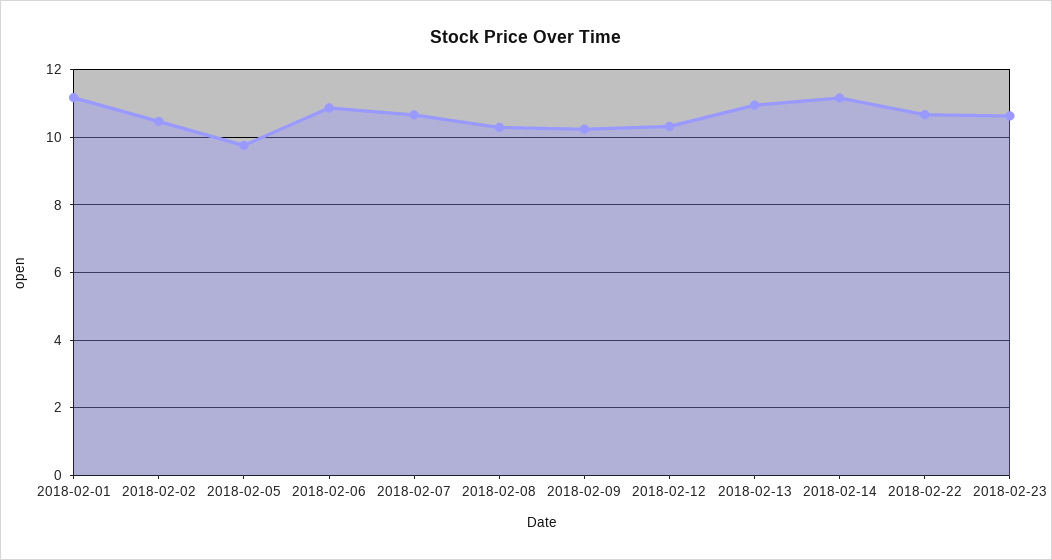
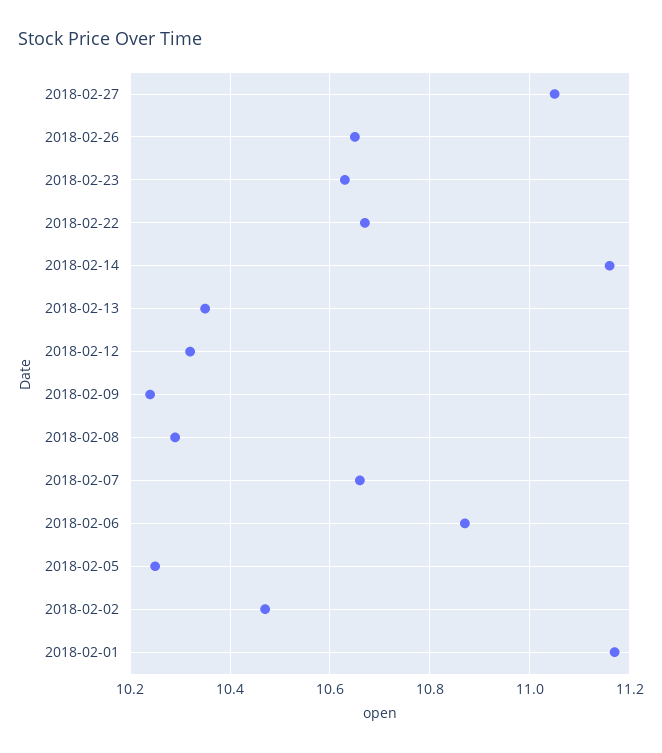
2018-02-05: 9.8 -> 10.25
2018-02-13: 11 -> 10.35
2018-02-27: none -> 11.05
2018-02-26: none -> 10.65

